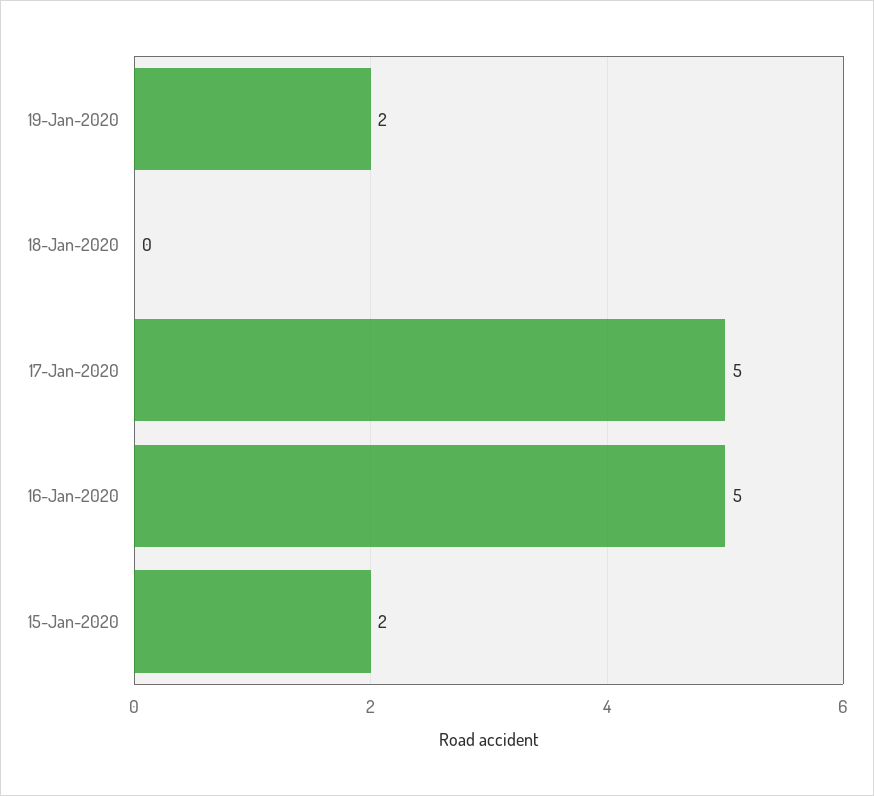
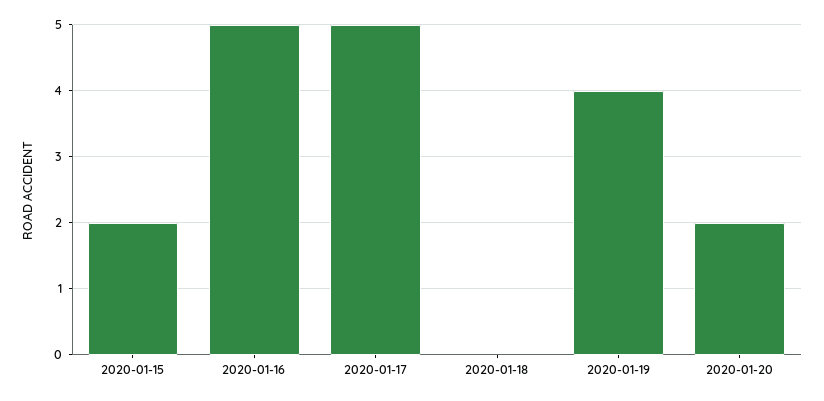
19-Jan-2020: 2 -> 4
2020-01-20: none -> 2

